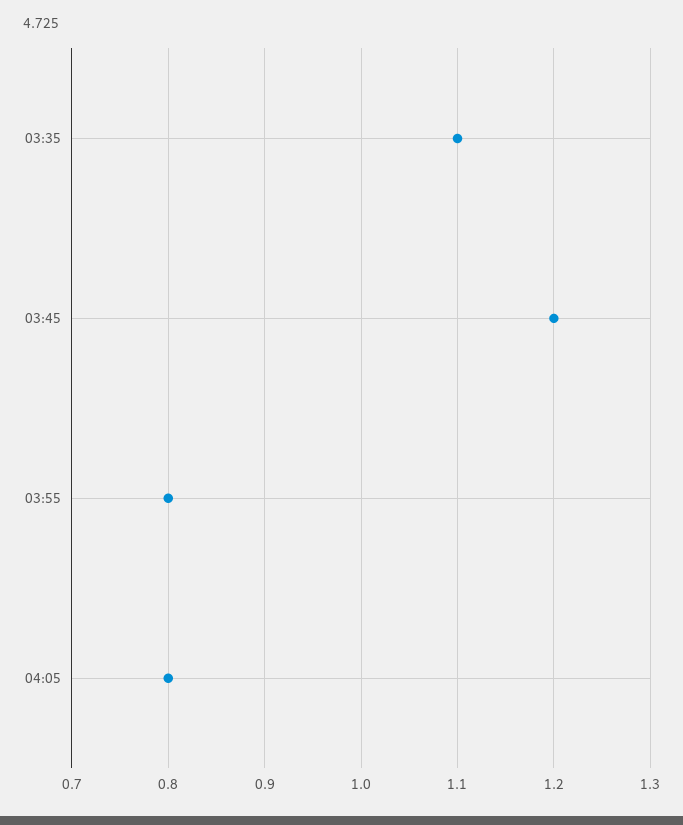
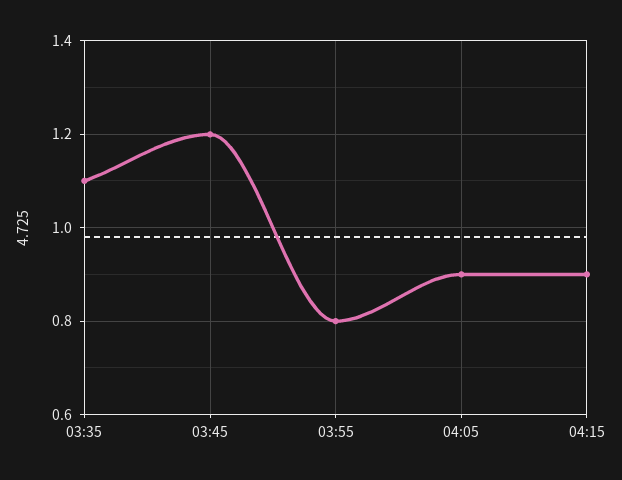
04:05: 0.8 -> 0.9
04:15: none -> 0.9

